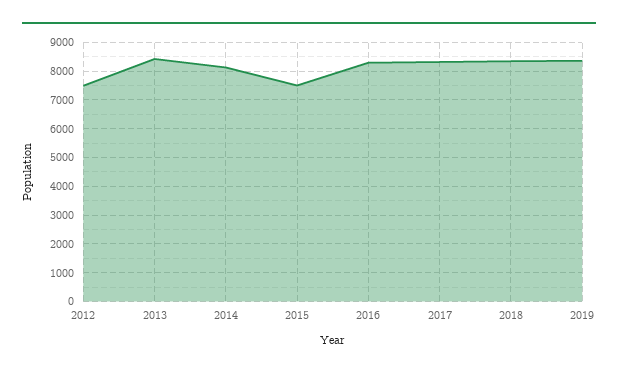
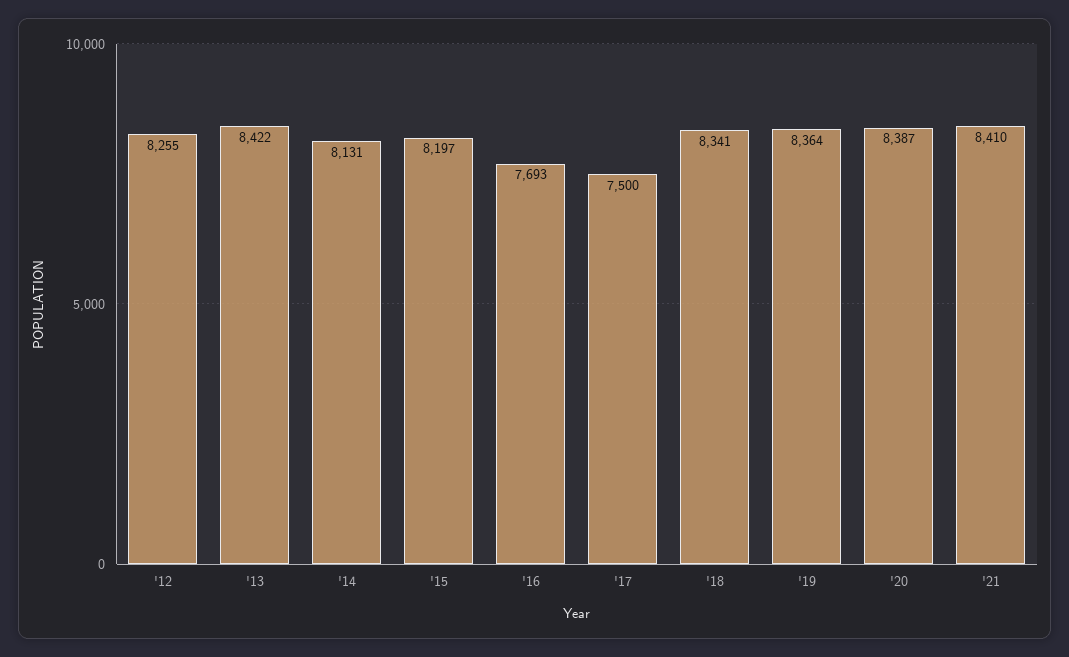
2012: 7500 -> 8255
2015: 7500 -> 8197
2016: 8250 -> 7693
2017: 8250 -> 7500
'20: none -> 8387
'21: none -> 8410

